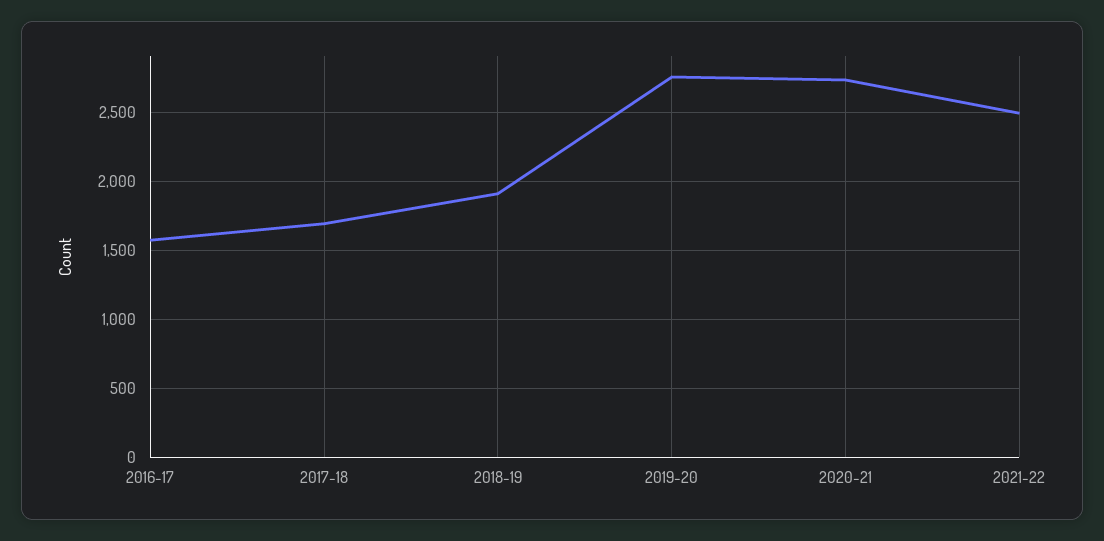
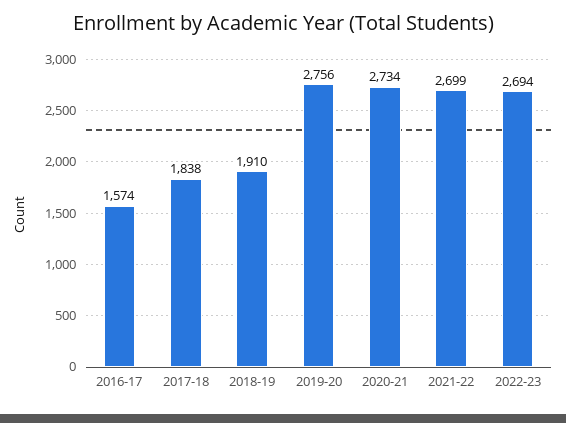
2017-18: 1700 -> 1838
2021-22: 2500 -> 2699
2022-23: none -> 2694

